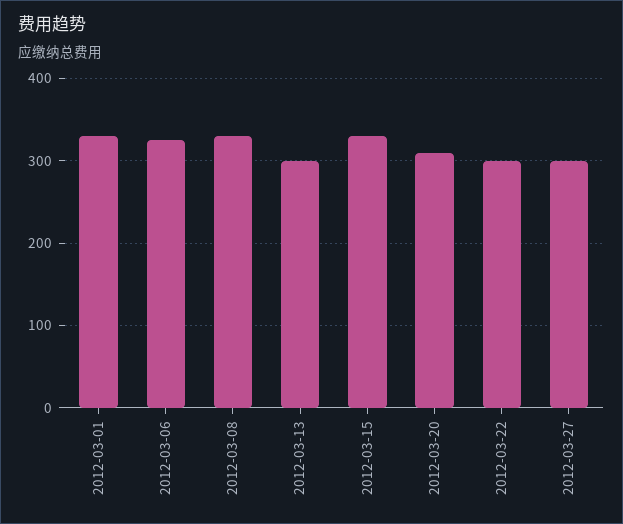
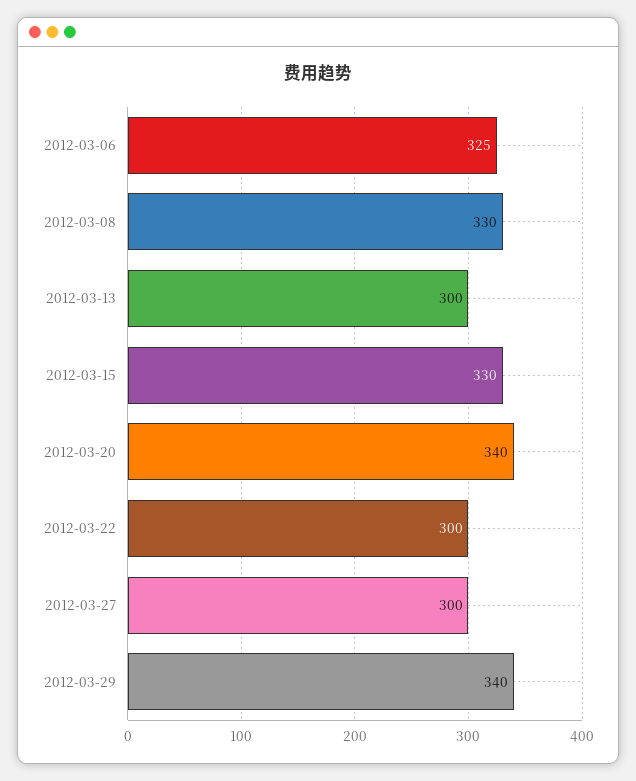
2012-03-01: 330 -> none
2012-03-20: 310 -> 340
2012-03-29: none -> 340

